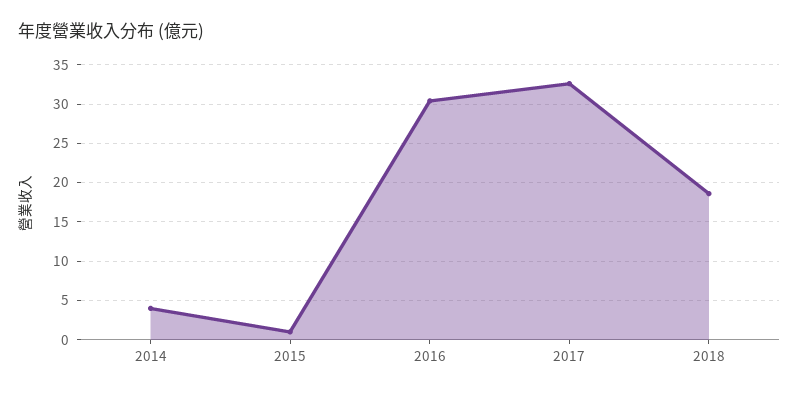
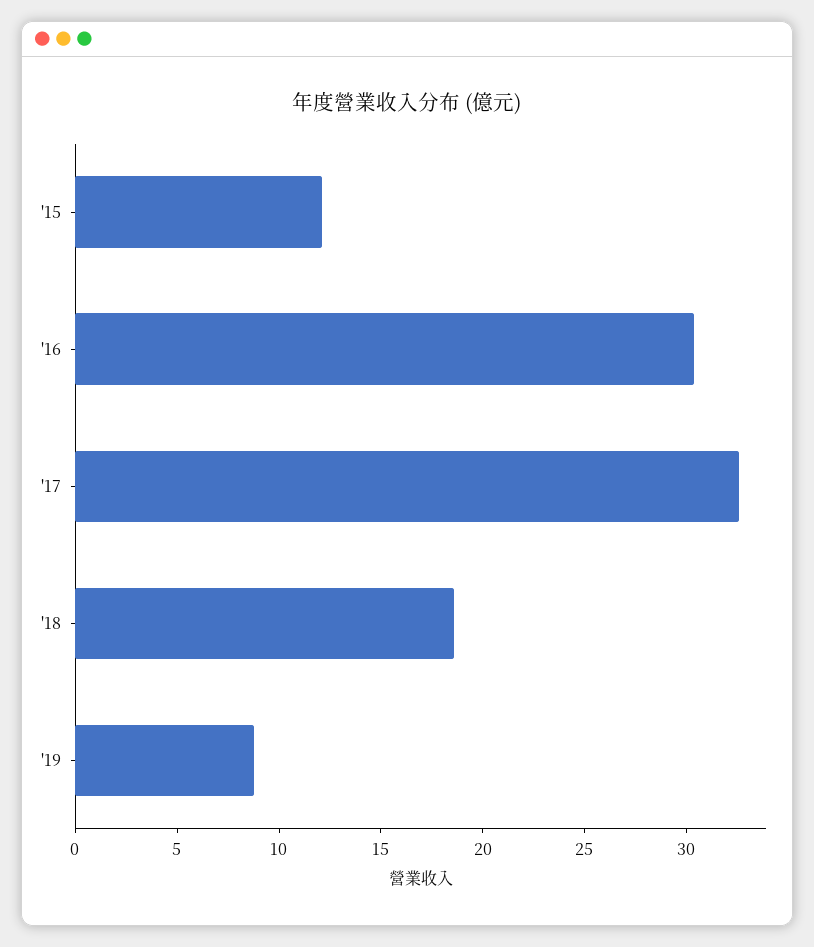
2014: 4 -> none
2015: 1 -> 12
'19: none -> 9

